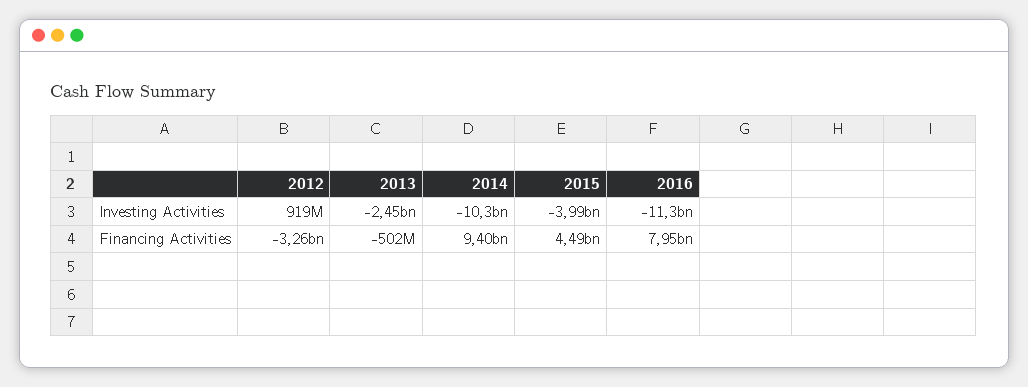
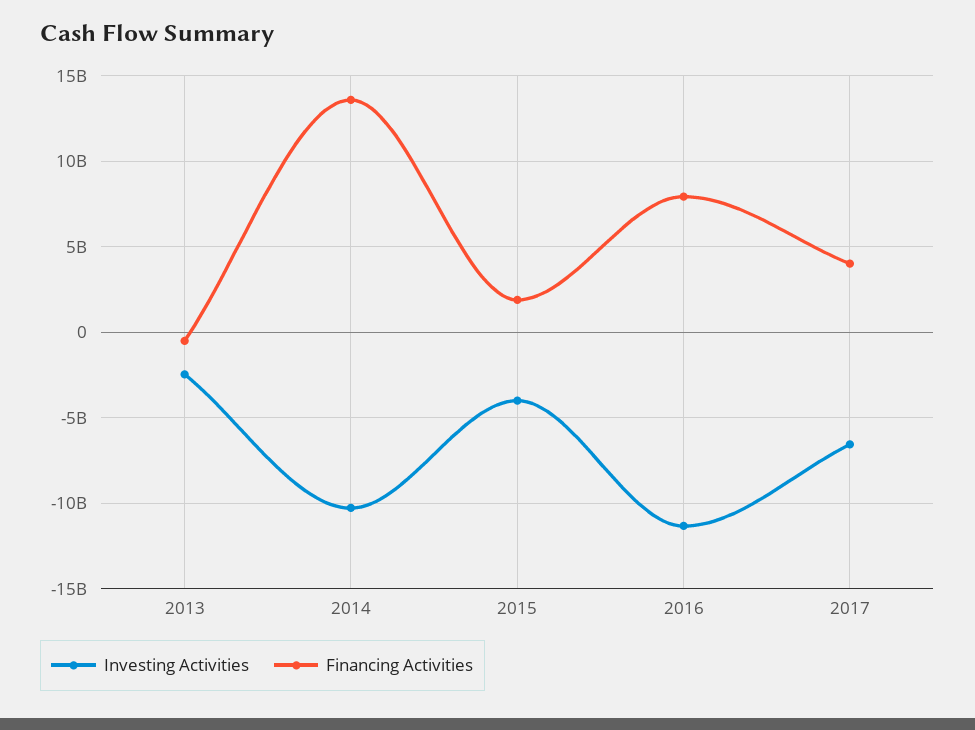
Investing Activities, 2012: 919000000 -> none
Financing Activities, 2012: -3260000000 -> none
Financing Activities, 2014: 9400000000 -> 13500000000
Financing Activities, 2015: 4490000000 -> 2000000000
Investing Activities, 2017: none -> -6500000000
Financing Activities, 2017: none -> 4000000000

